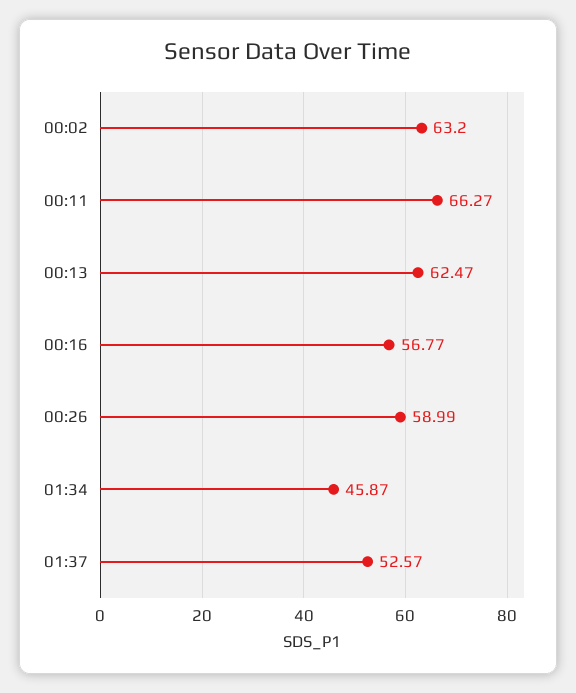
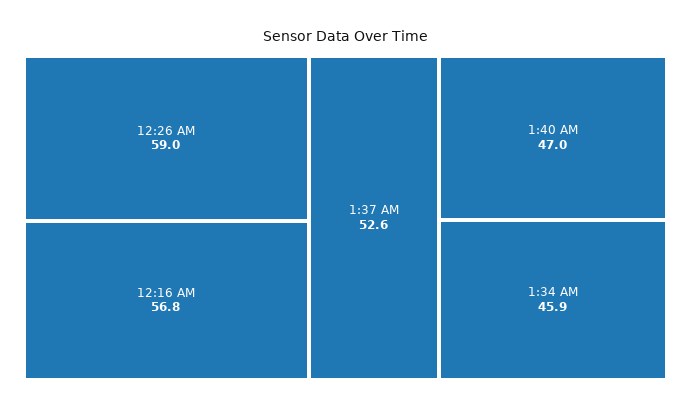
00:02: 63.2 -> none
00:11: 66.27 -> none
00:13: 62.47 -> none
1:40 AM: none -> 47

